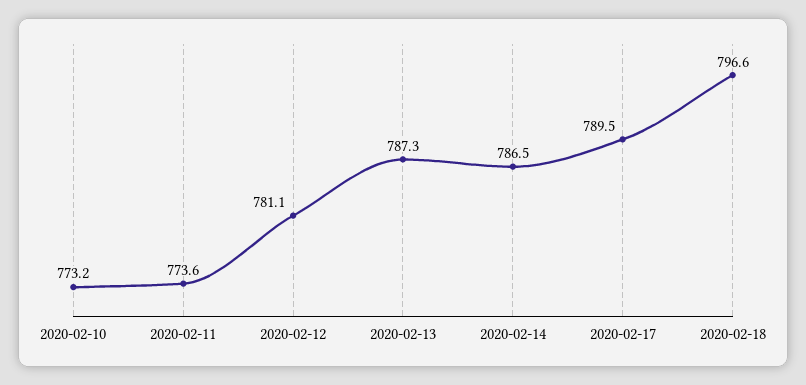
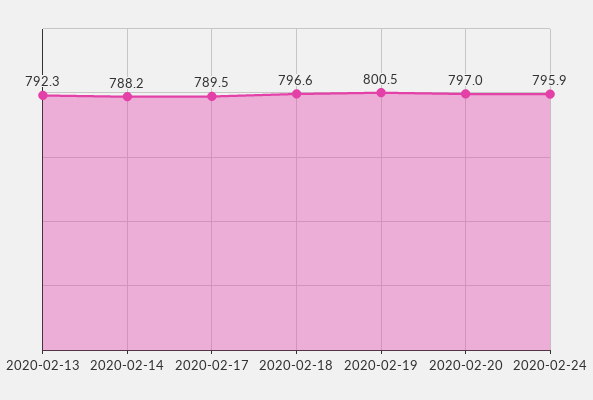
2020-02-10: 773.2 -> none
2020-02-11: 773.6 -> none
2020-02-12: 781.1 -> none
2020-02-13: 787.3 -> 792.3
2020-02-14: 786.5 -> 788.2
2020-02-19: none -> 800.5
2020-02-20: none -> 797
2020-02-24: none -> 795.9

